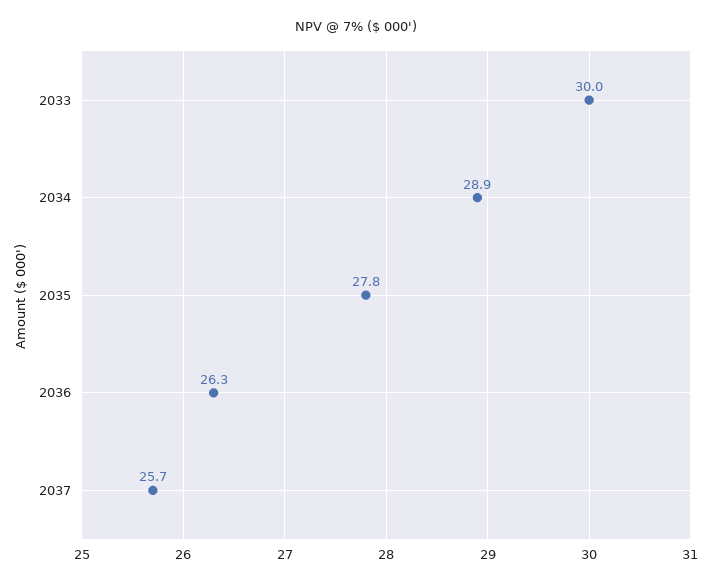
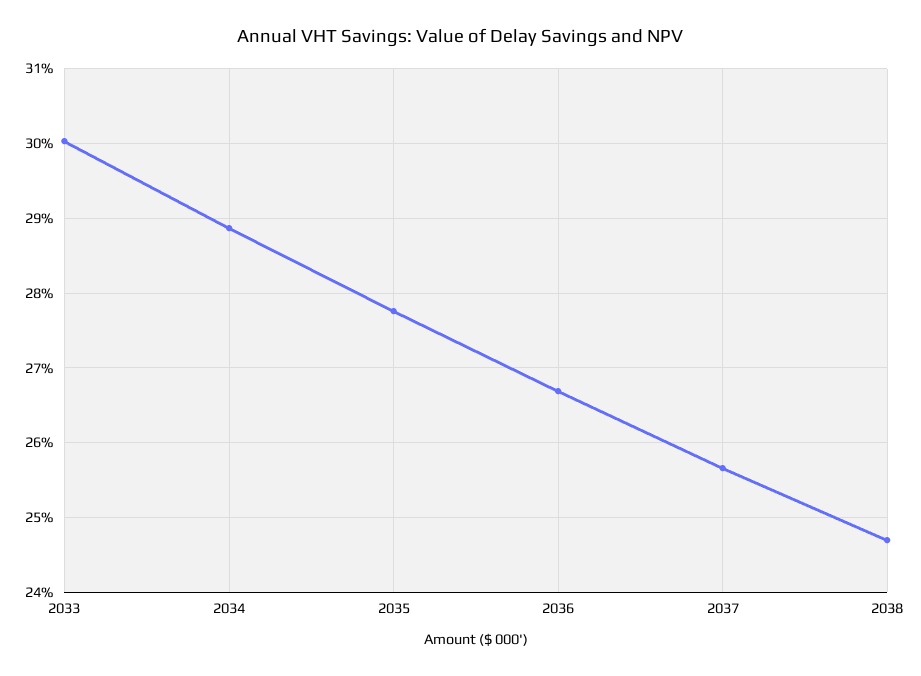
2036: 26.3 -> 26.7
2038: none -> 24.7

